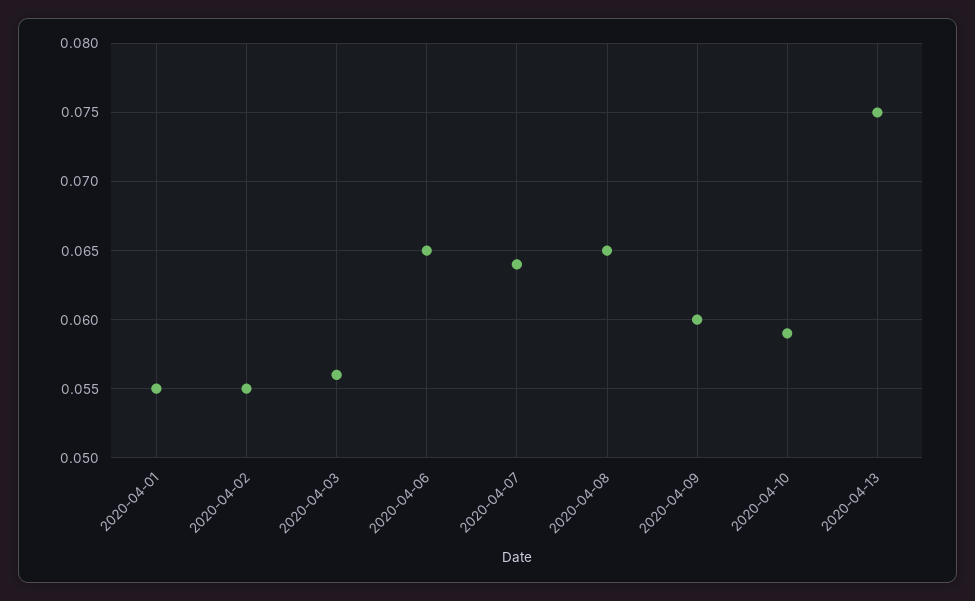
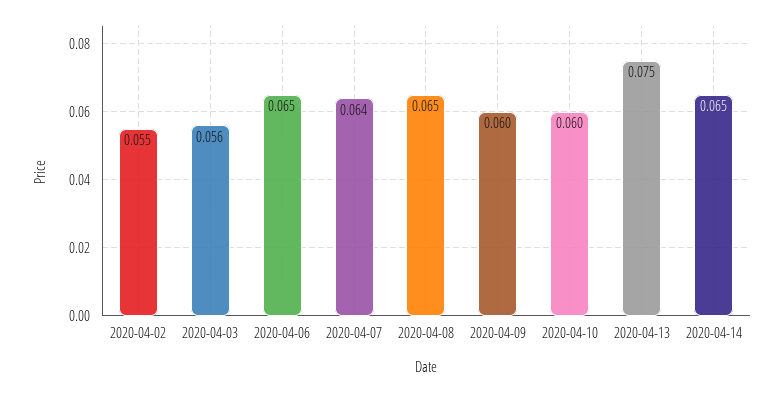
2020-04-01: 0.055 -> none
2020-04-10: 0.059 -> 0.06
2020-04-14: none -> 0.065

